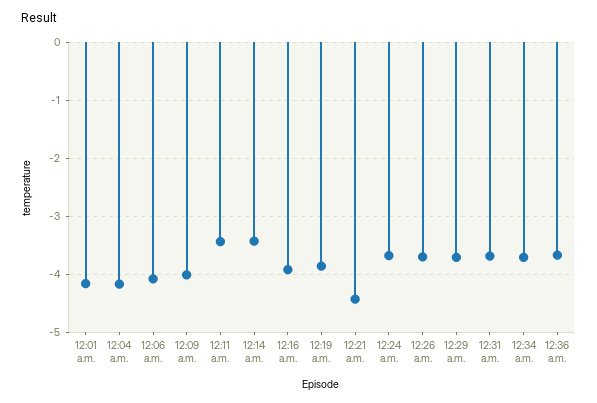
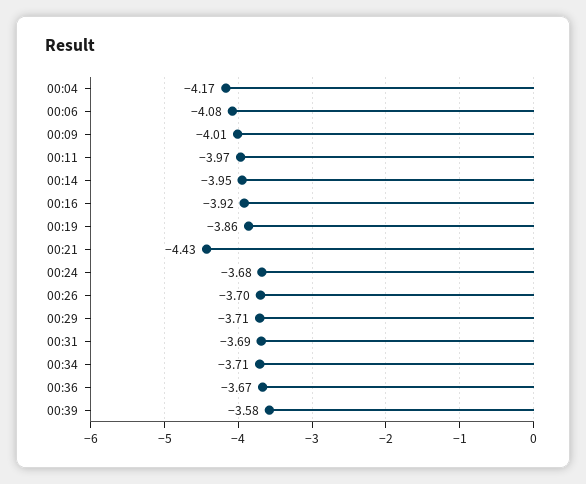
12:01 a.m.: -4.2 -> none
12:11 a.m.: -3.4 -> -3.97
12:14 a.m.: -3.4 -> -3.95
00:39: none -> -3.58

